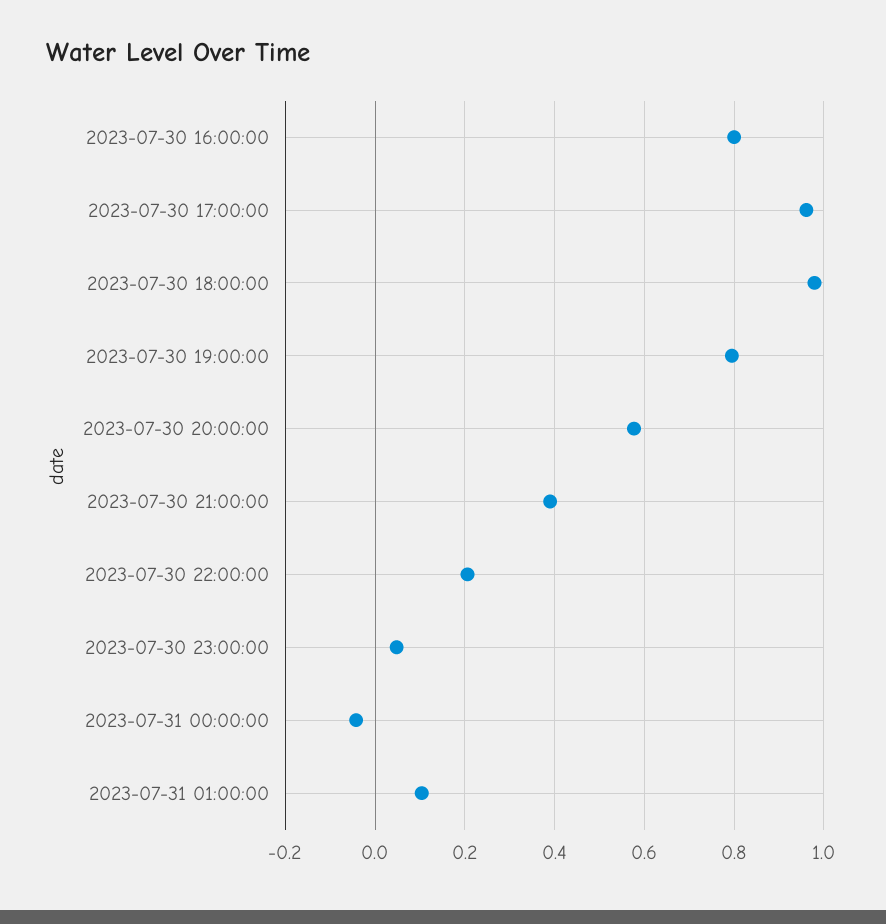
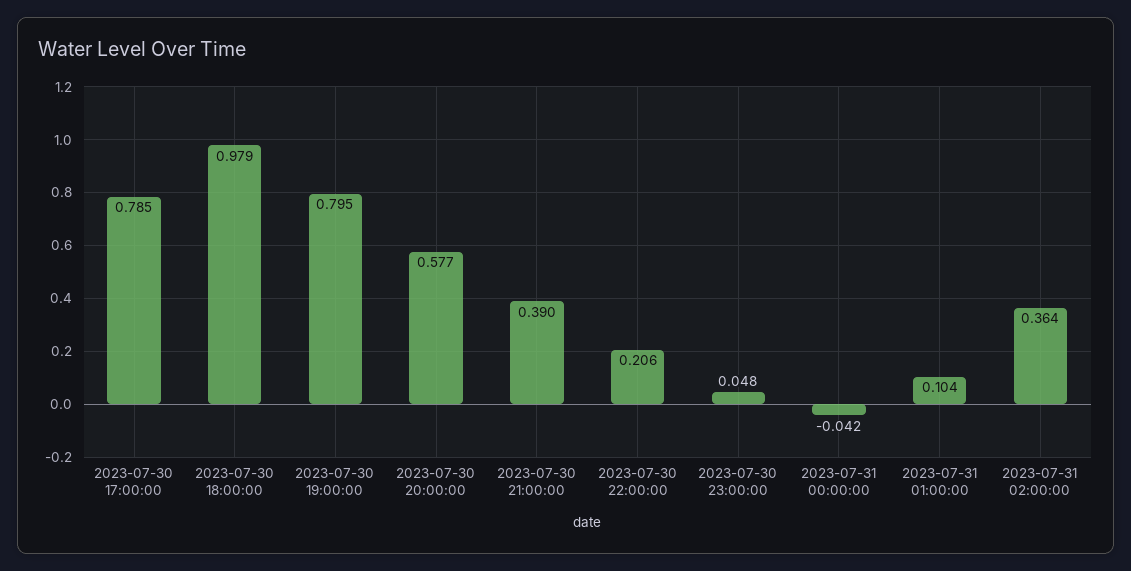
2023-07-30 16:00:00: 0.8 -> none
2023-07-30 17:00:00: 0.96 -> 0.785
2023-07-31 02:00:00: none -> 0.364

